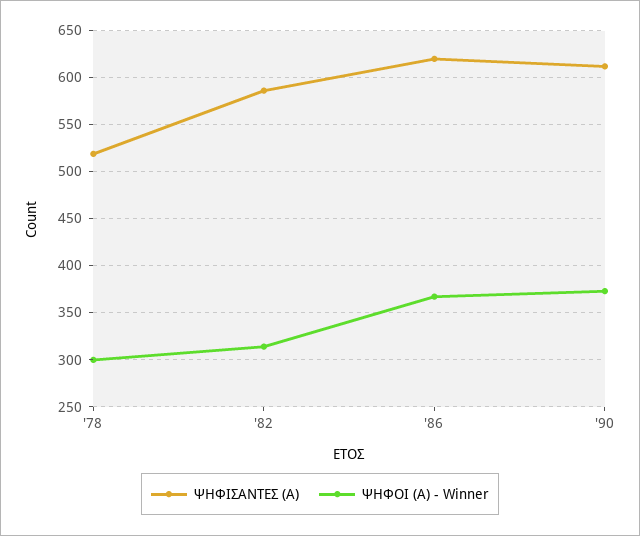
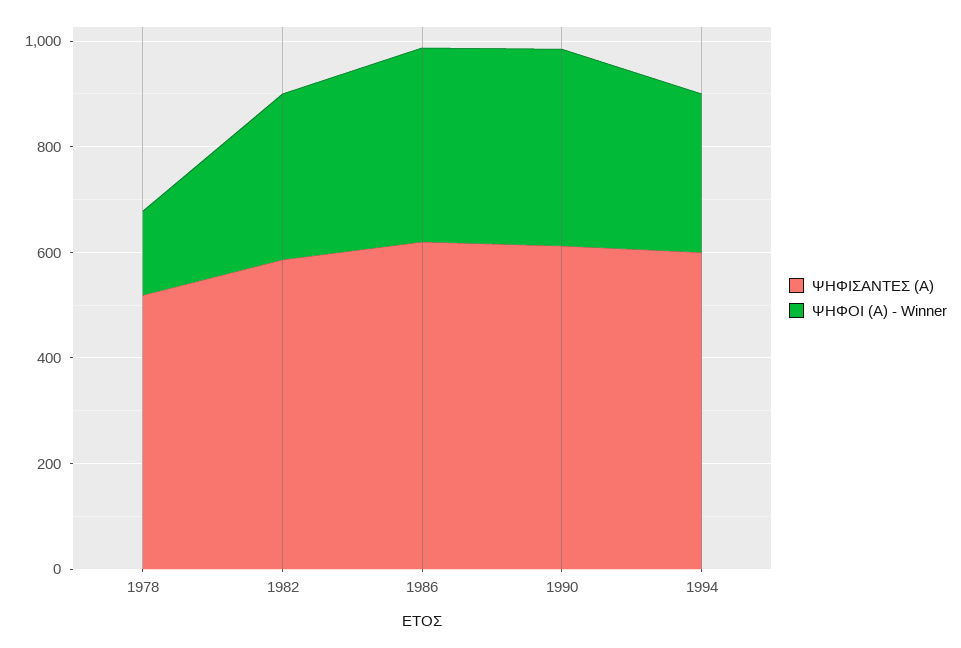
ΨΗΦΟΙ (Α) - Winner, '78: 300 -> 150
ΨΗΦΙΣΑΝΤΕΣ (Α), 1994: none -> 600
ΨΗΦΟΙ (Α) - Winner, 1994: none -> 300

